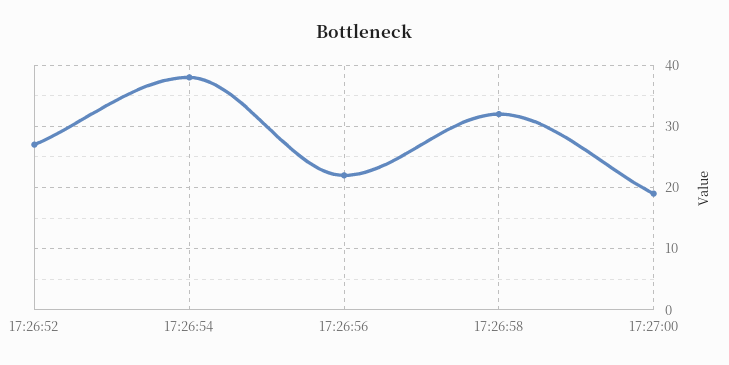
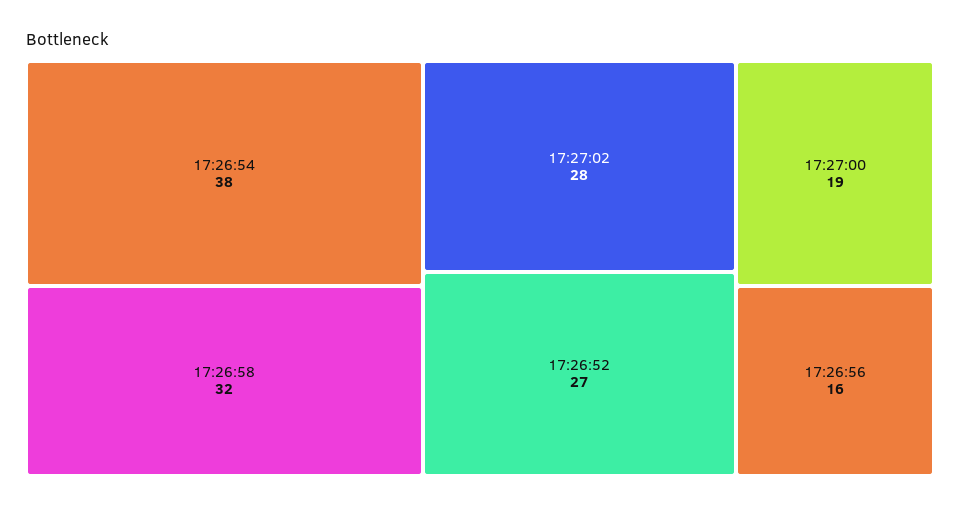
17:26:56: 22 -> 16
17:27:02: none -> 28

